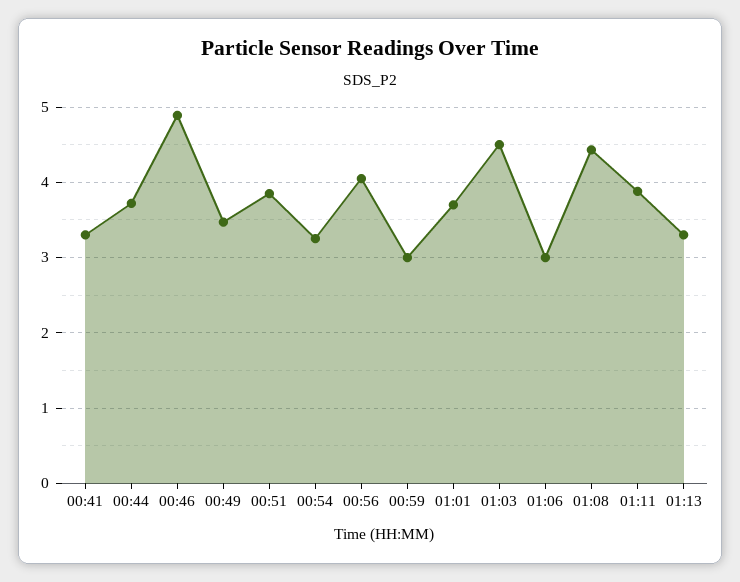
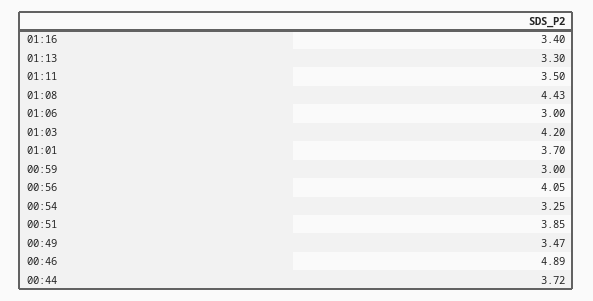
00:41: 3.3 -> none
01:03: 4.5 -> 4.2
01:11: 3.9 -> 3.5
01:16: none -> 3.4

